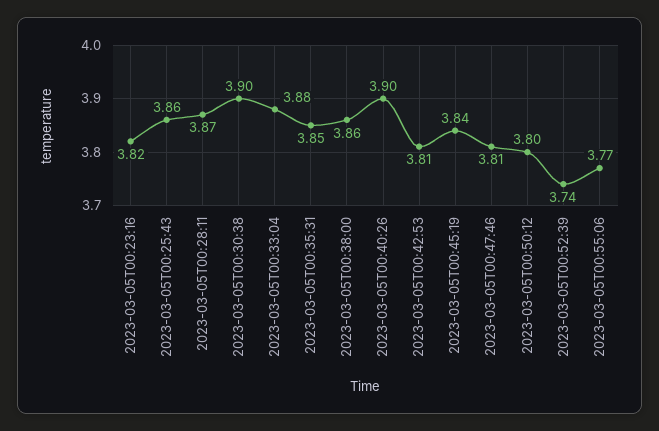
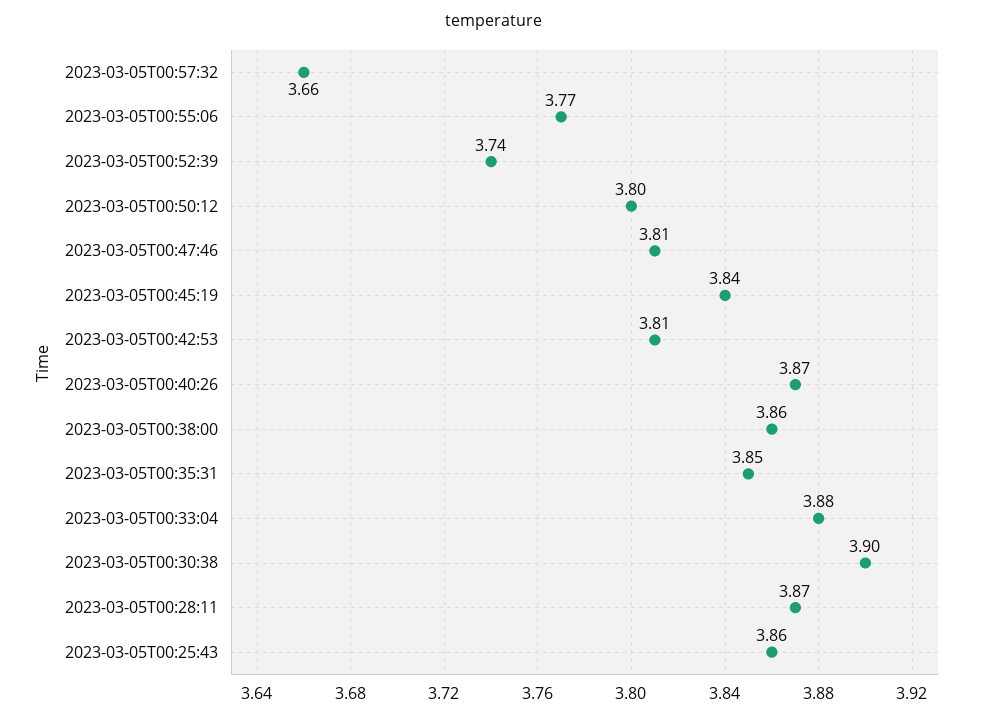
2023-03-05T00:23:16: 3.82 -> none
2023-03-05T00:40:26: 3.9 -> 3.87
2023-03-05T00:57:32: none -> 3.66

